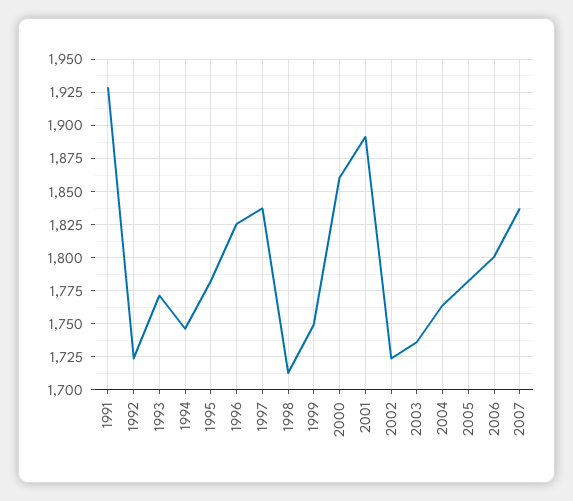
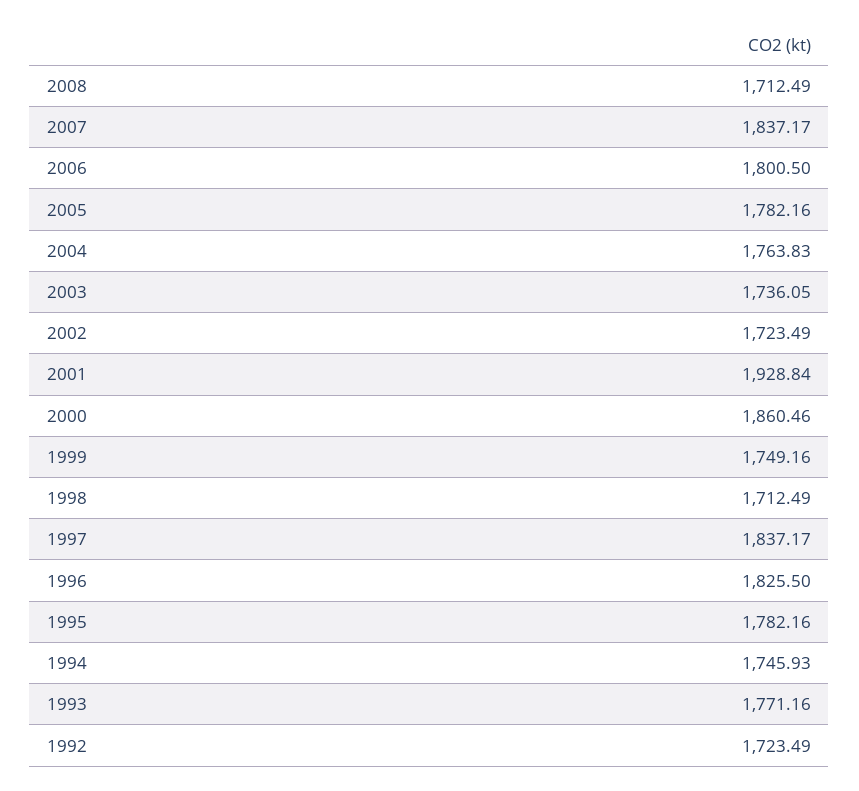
1991: 1930 -> none
2001: 1890 -> 1928.84
2008: none -> 1712.49

